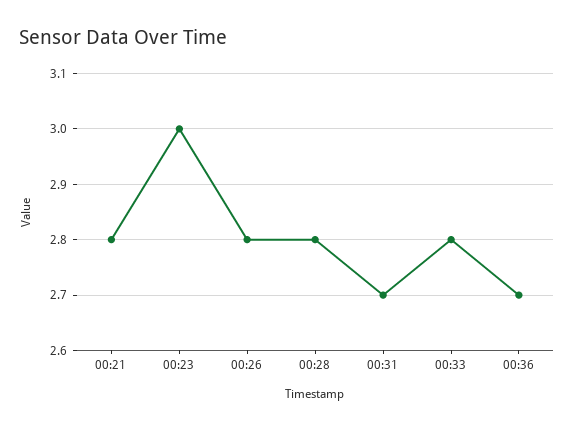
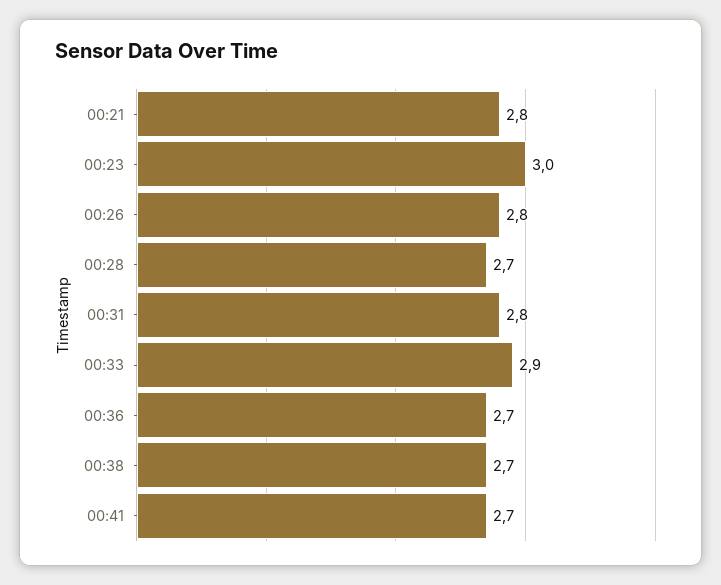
00:28: 2.8 -> 2.7
00:31: 2.7 -> 2.8
00:33: 2.8 -> 2.9
00:38: none -> 2.7
00:41: none -> 2.7

